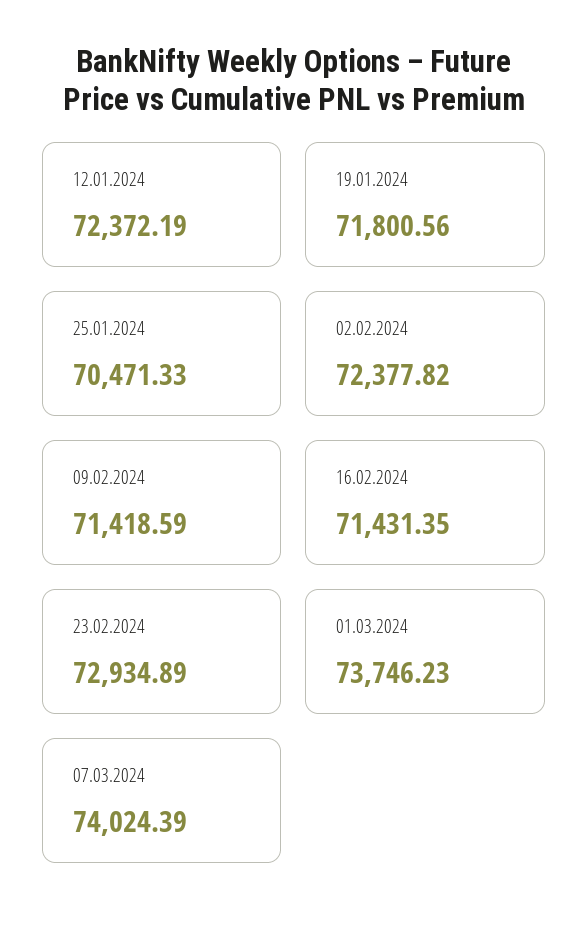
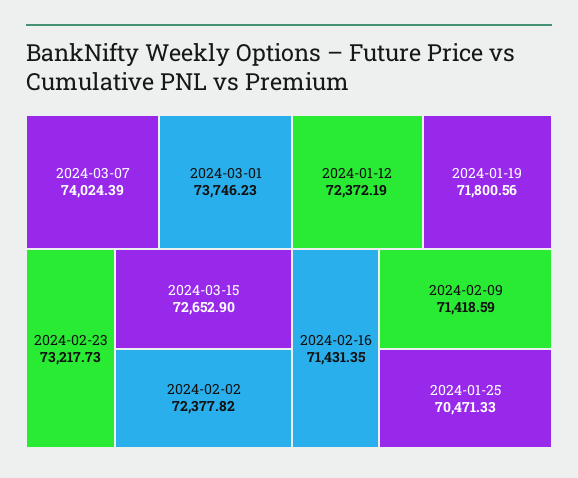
23.02.2024: 72934.89 -> 73217.73
2024-03-15: none -> 72652.9

